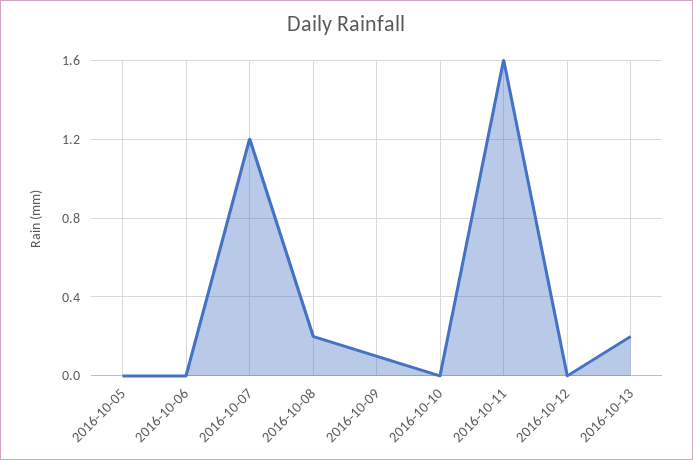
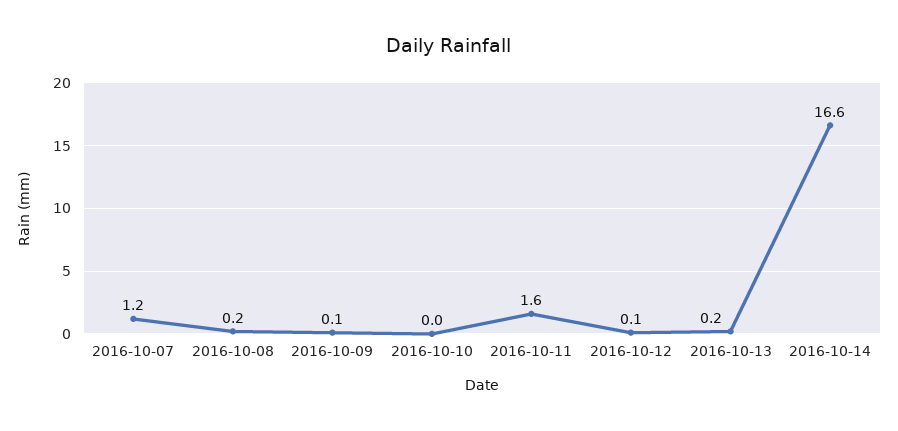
2016-10-05: 0 -> none
2016-10-06: 0 -> none
2016-10-12: 0 -> 0.1
2016-10-14: none -> 16.6

